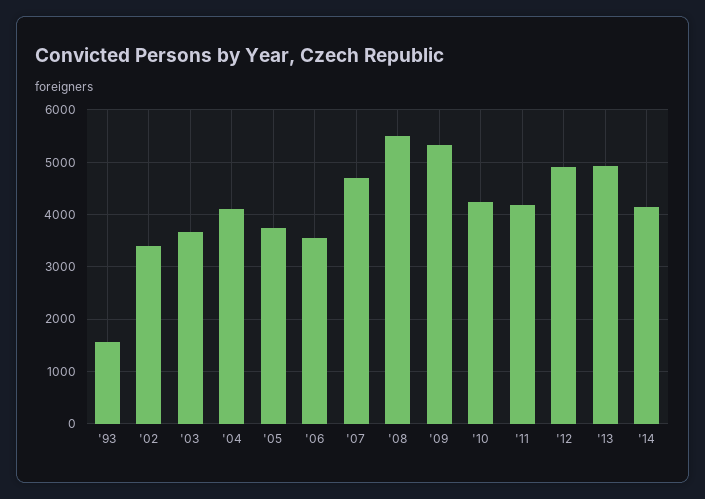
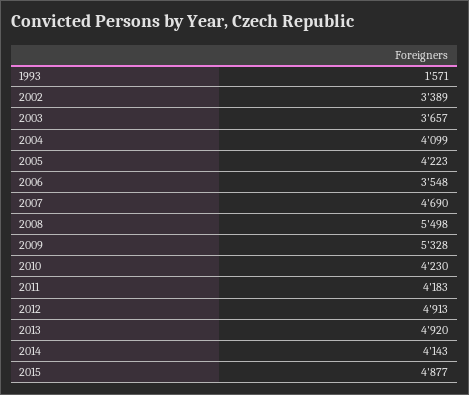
'05: 3800 -> 4223
2015: none -> 4877

